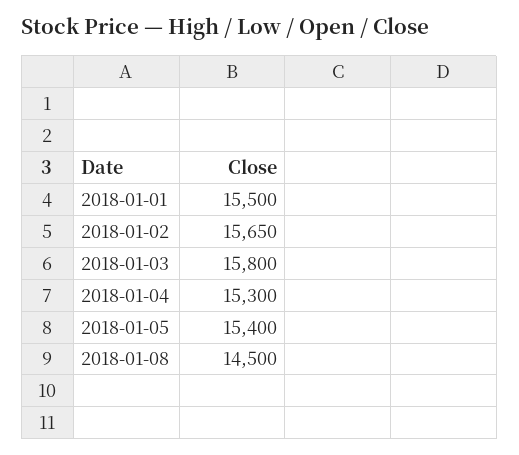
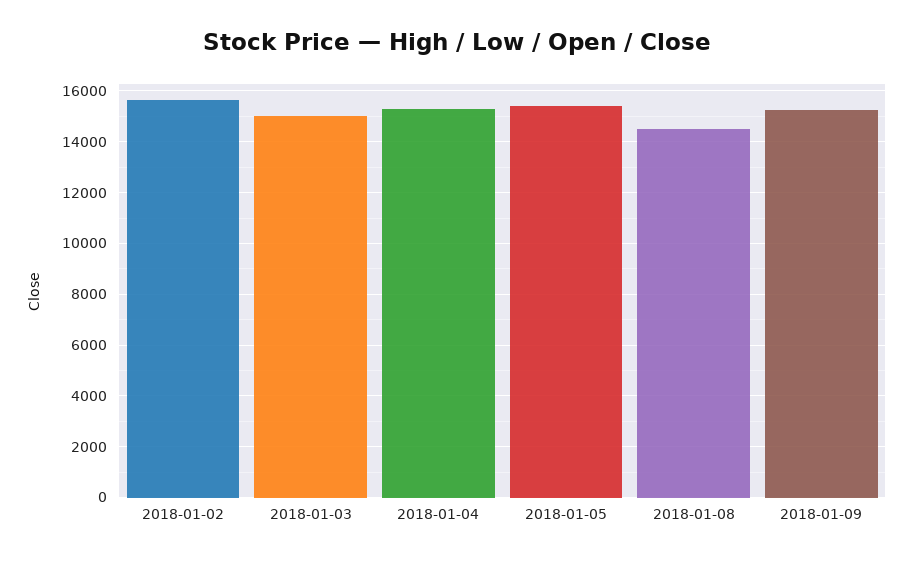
2018-01-01: 15500 -> none
2018-01-03: 15800 -> 15000
2018-01-09: none -> 15250

